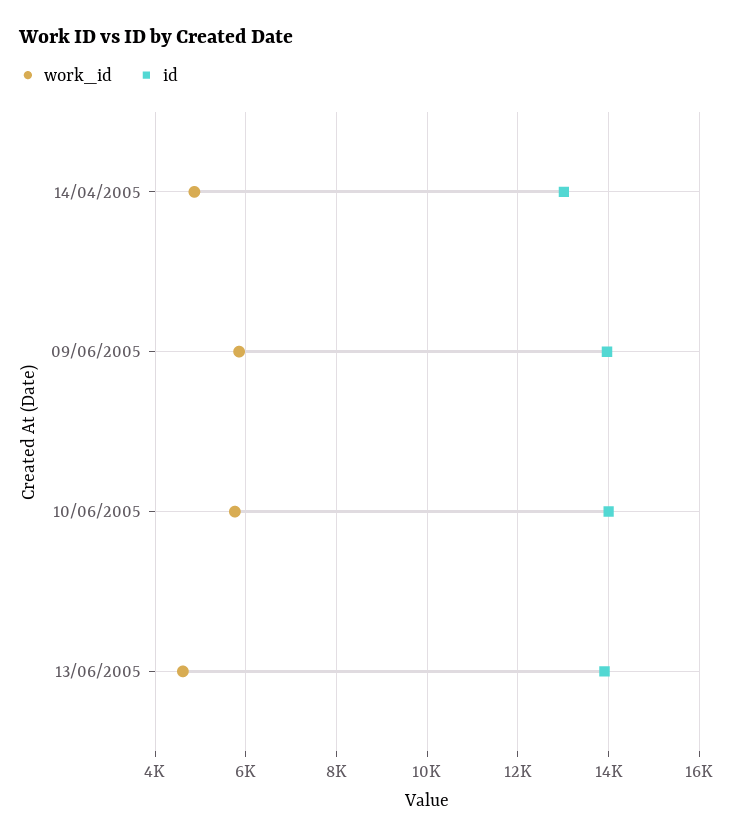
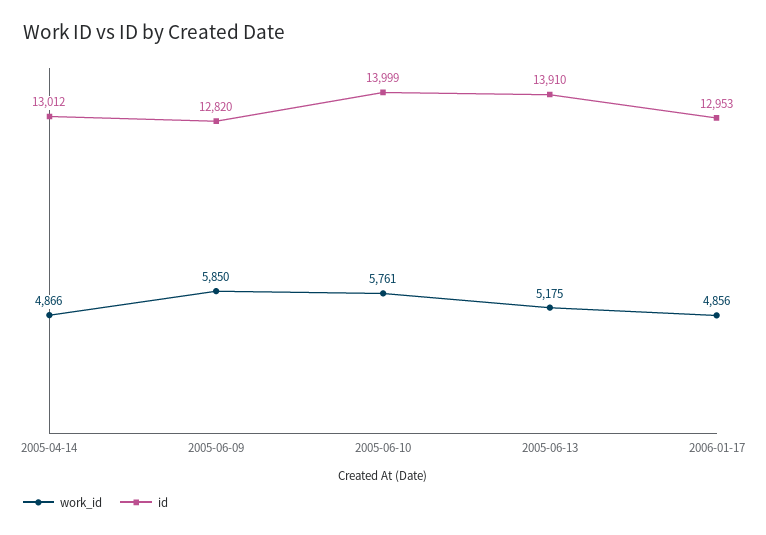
id, 09/06/2005: 14000 -> 12820
work_id, 13/06/2005: 4600 -> 5175
work_id, 2006-01-17: none -> 4856
id, 2006-01-17: none -> 12953

